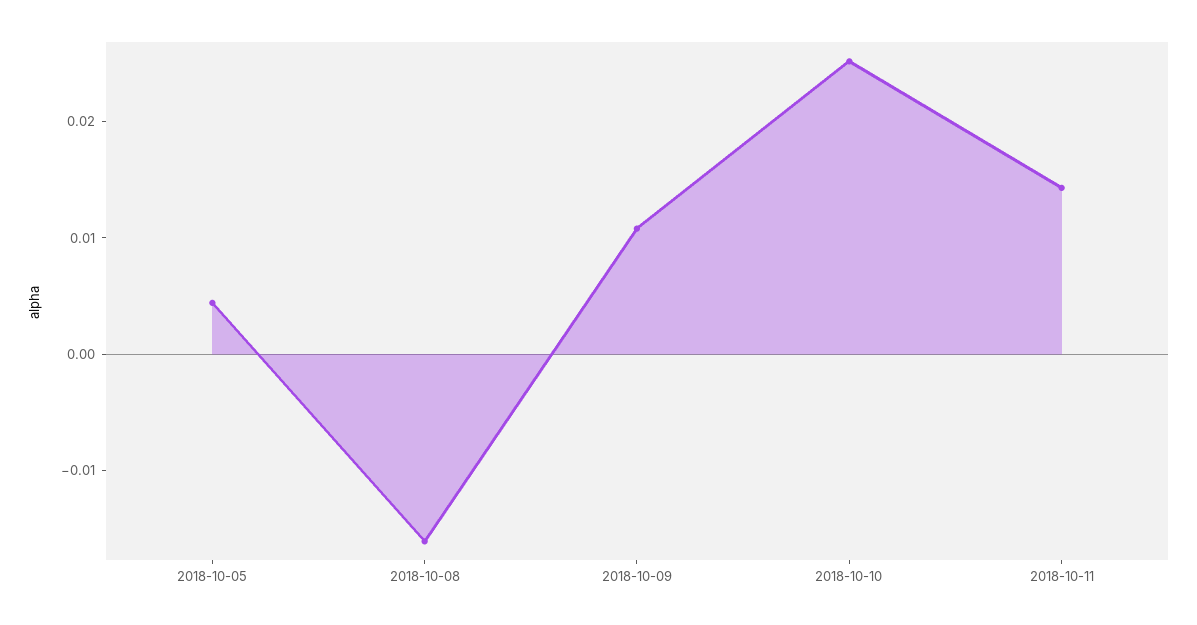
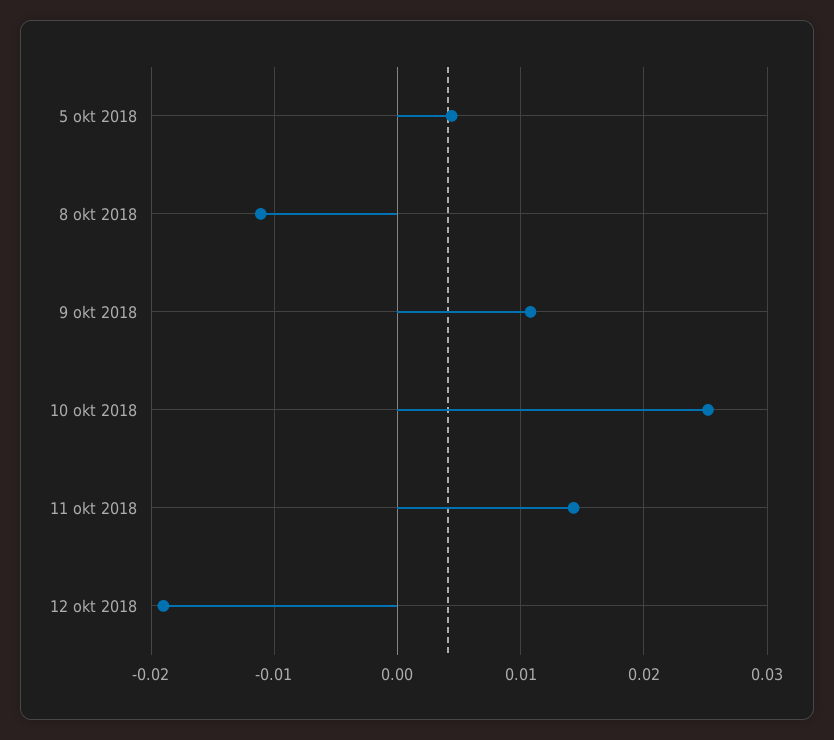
2018-10-08: -0.016 -> -0.011
12 okt 2018: none -> -0.019

